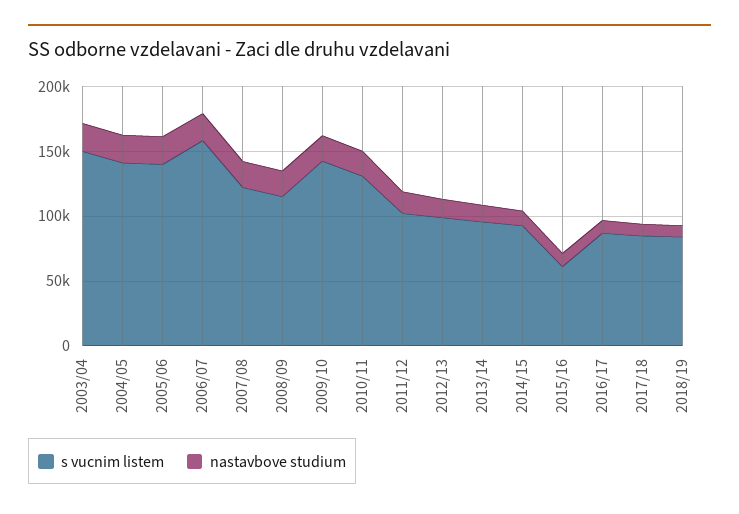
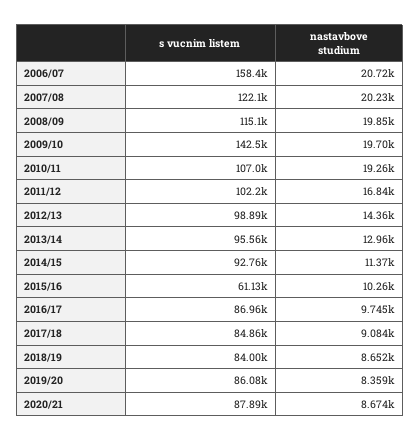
s vucnim listem, 2003/04: 150000 -> none
nastavbove studium, 2003/04: 20000 -> none
s vucnim listem, 2004/05: 140000 -> none
nastavbove studium, 2004/05: 20000 -> none
s vucnim listem, 2005/06: 140000 -> none
nastavbove studium, 2005/06: 20000 -> none
s vucnim listem, 2010/11: 130000 -> 107000
s vucnim listem, 2019/20: none -> 86080
nastavbove studium, 2019/20: none -> 8359
s vucnim listem, 2020/21: none -> 87890
nastavbove studium, 2020/21: none -> 8674

